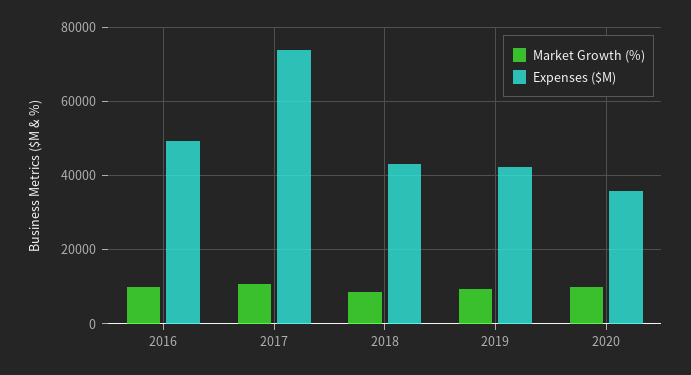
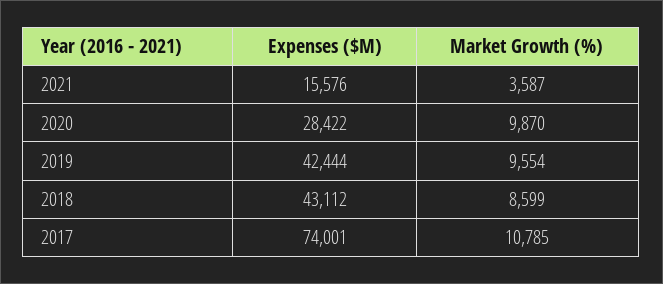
Market Growth (%), 2016: 10000 -> none
Expenses ($M), 2016: 50000 -> none
Expenses ($M), 2020: 36000 -> 28422
Expenses ($M), 2021: none -> 15576
Market Growth (%), 2021: none -> 3587

